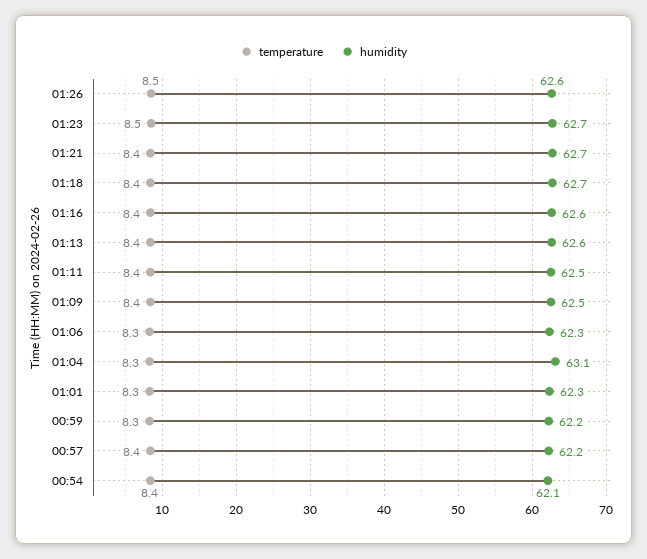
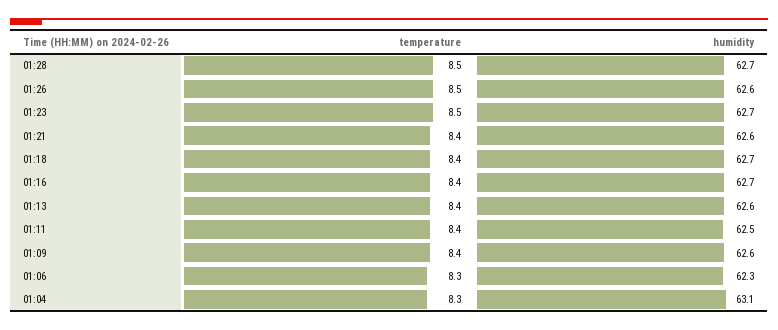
humidity, 01:21: 62.7 -> 62.6
humidity, 01:16: 62.6 -> 62.7
humidity, 01:09: 62.5 -> 62.6
temperature, 01:01: 8.3 -> none
humidity, 01:01: 62.3 -> none
temperature, 00:59: 8.3 -> none
humidity, 00:59: 62.2 -> none
temperature, 00:57: 8.4 -> none
humidity, 00:57: 62.2 -> none
temperature, 00:54: 8.4 -> none
humidity, 00:54: 62.1 -> none
temperature, 01:28: none -> 8.5
humidity, 01:28: none -> 62.7

